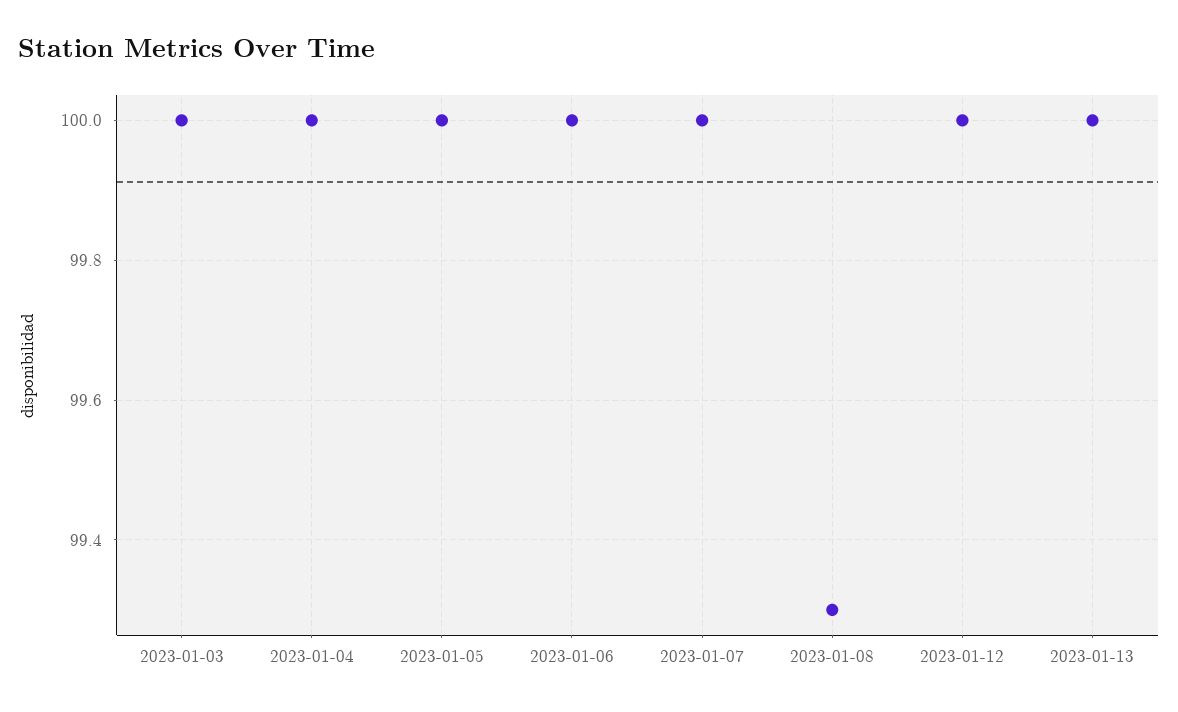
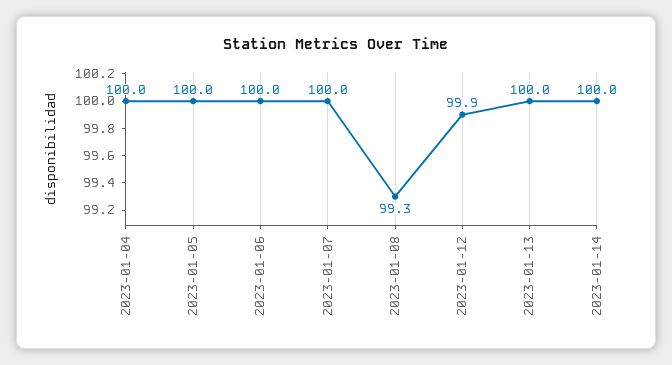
2023-01-03: 100 -> none
2023-01-12: 100 -> 99.9
2023-01-14: none -> 100

